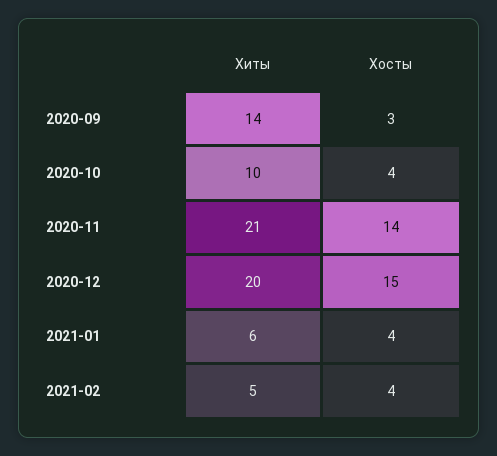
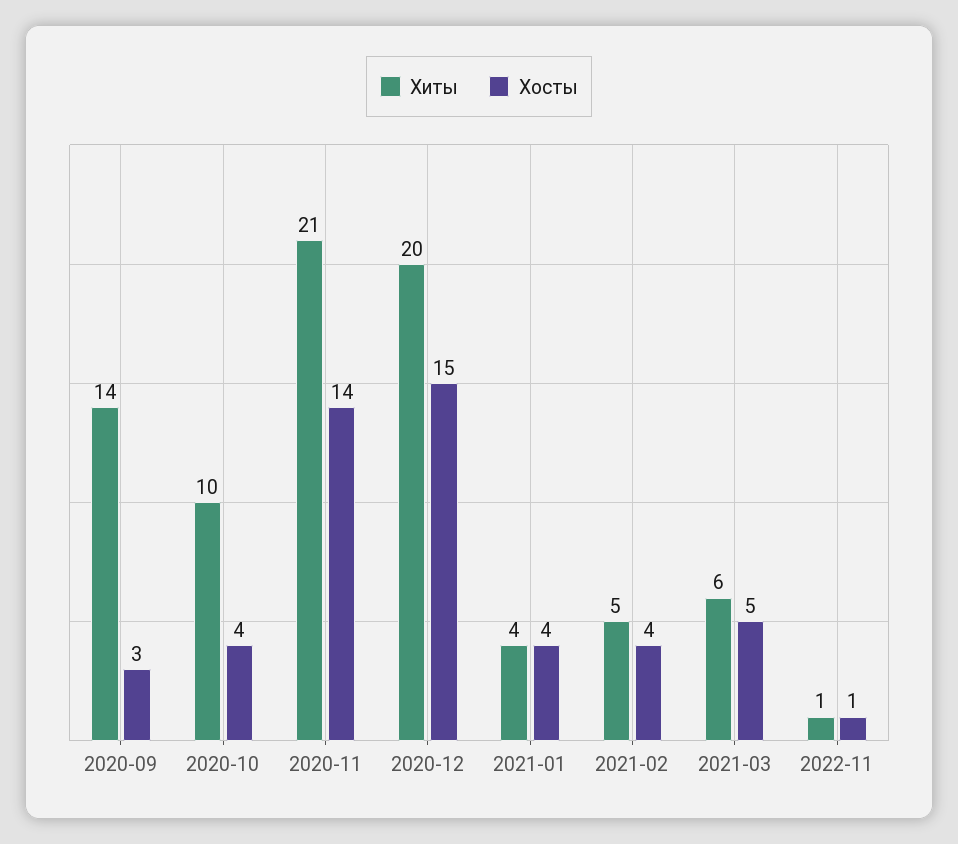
Хиты, 2021-01: 6 -> 4
Хиты, 2021-03: none -> 6
Хосты, 2021-03: none -> 5
Хиты, 2022-11: none -> 1
Хосты, 2022-11: none -> 1

